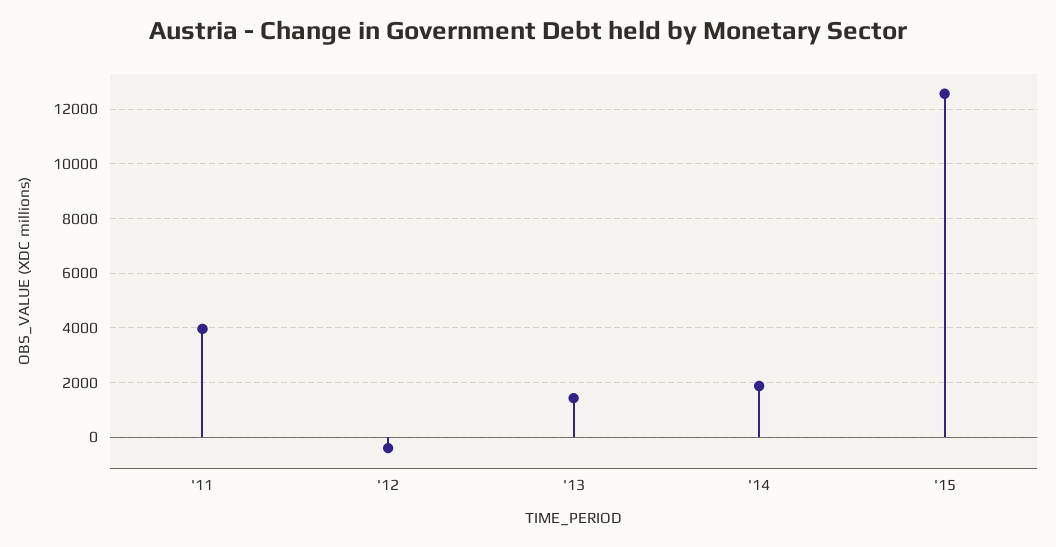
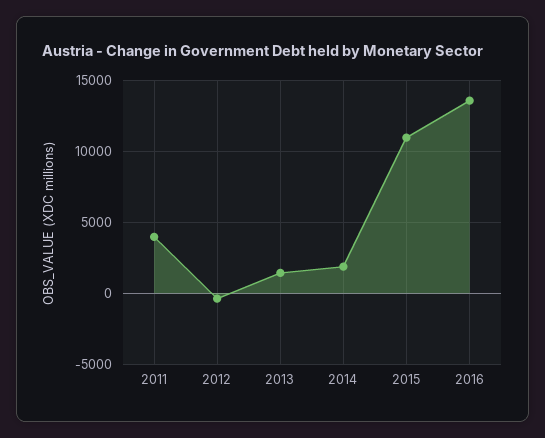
'15: 12500 -> 11000
2016: none -> 13500

